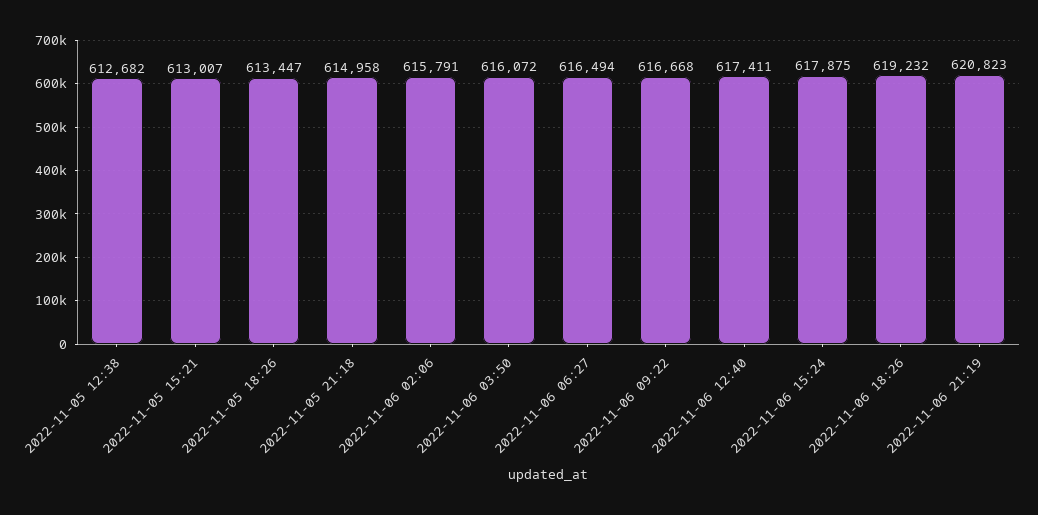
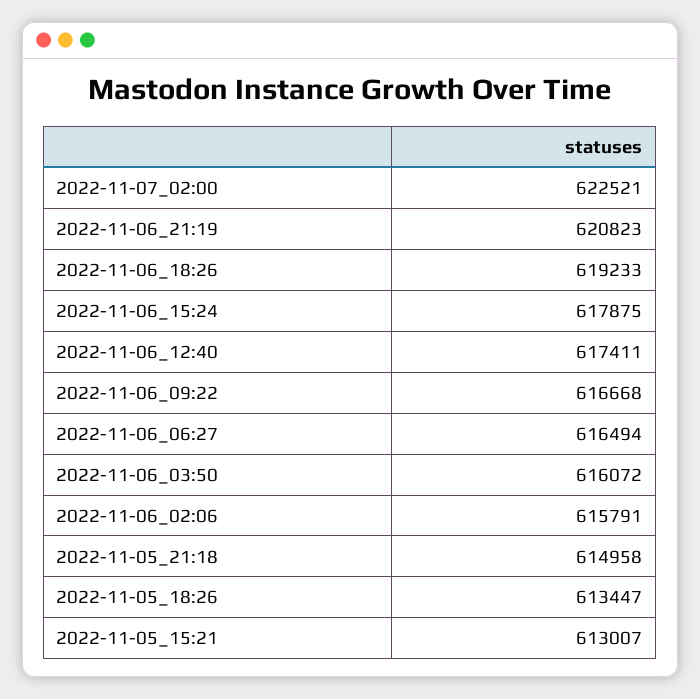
2022-11-05 12:38: 612682 -> none
2022-11-06 18:26: 619232 -> 619233
2022-11-07_02:00: none -> 622521

